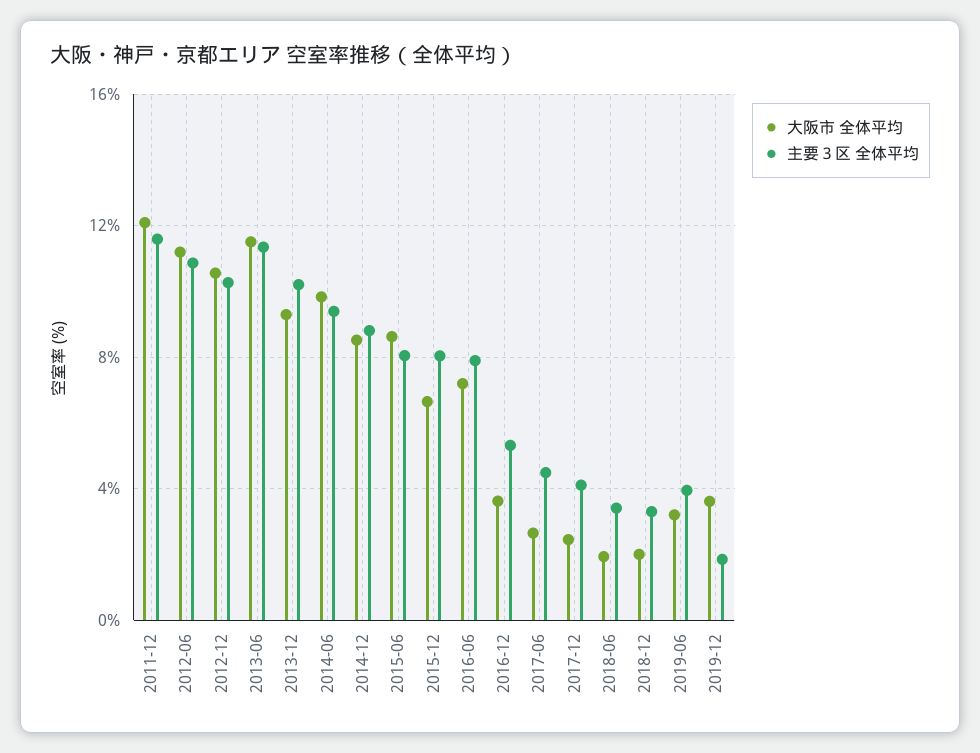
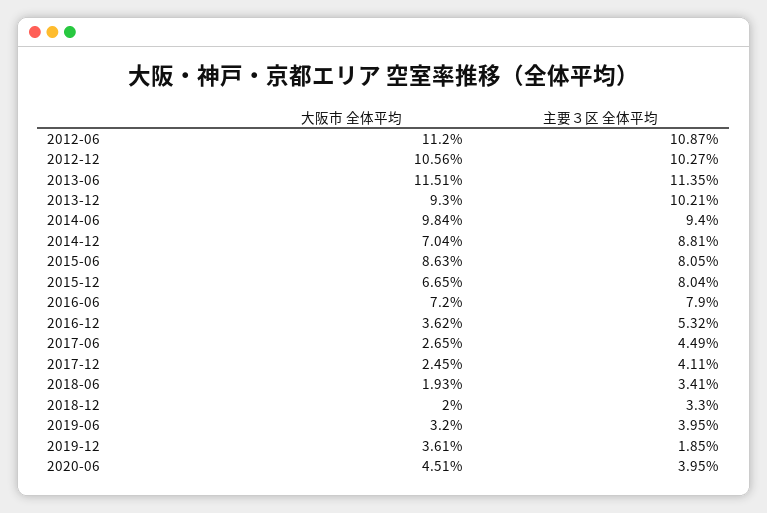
大阪市 全体平均, 2011-12: 12 -> none
主要３区 全体平均, 2011-12: 11.5 -> none
大阪市 全体平均, 2014-12: 8.5 -> 7.04
大阪市 全体平均, 2020-06: none -> 4.51
主要３区 全体平均, 2020-06: none -> 3.95

